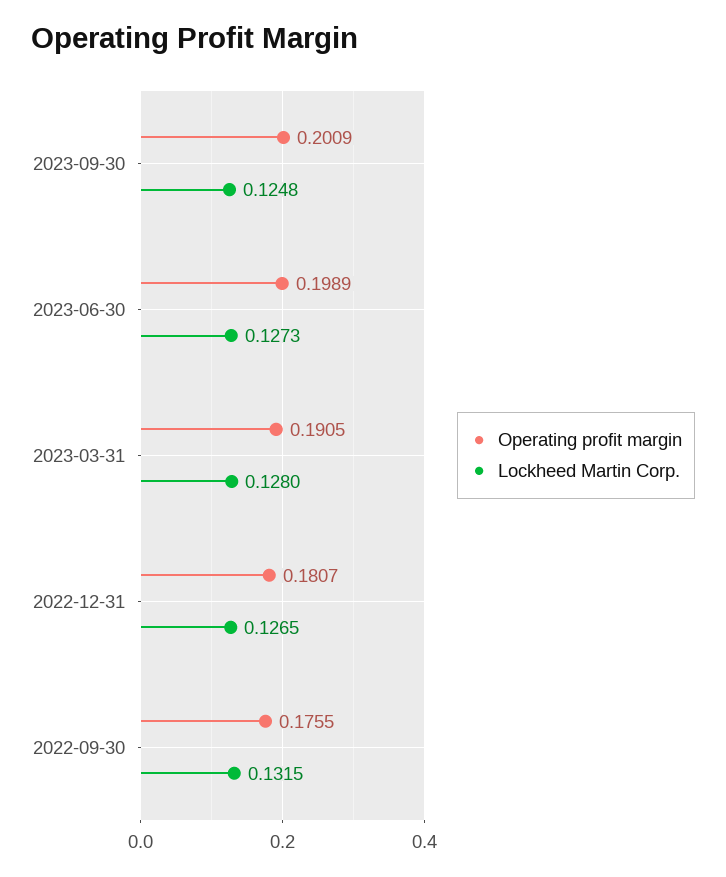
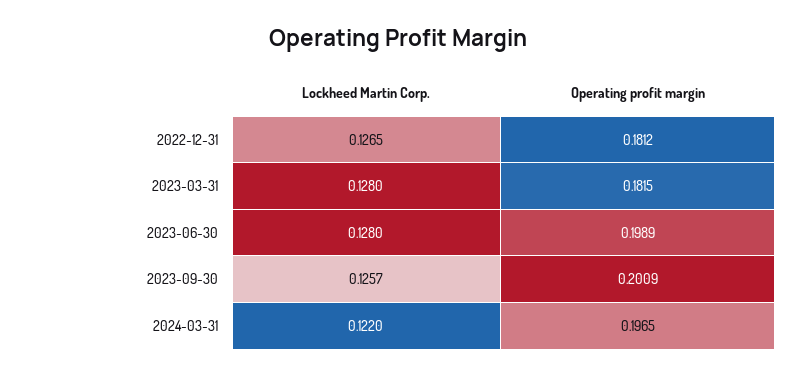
Lockheed Martin Corp., 2023-09-30: 0.1248 -> 0.1257
Lockheed Martin Corp., 2023-06-30: 0.1273 -> 0.128
Operating profit margin, 2023-03-31: 0.1905 -> 0.1815
Operating profit margin, 2022-12-31: 0.1807 -> 0.1812
Operating profit margin, 2022-09-30: 0.1755 -> none
Lockheed Martin Corp., 2022-09-30: 0.1315 -> none
Lockheed Martin Corp., 2024-03-31: none -> 0.122
Operating profit margin, 2024-03-31: none -> 0.1965

